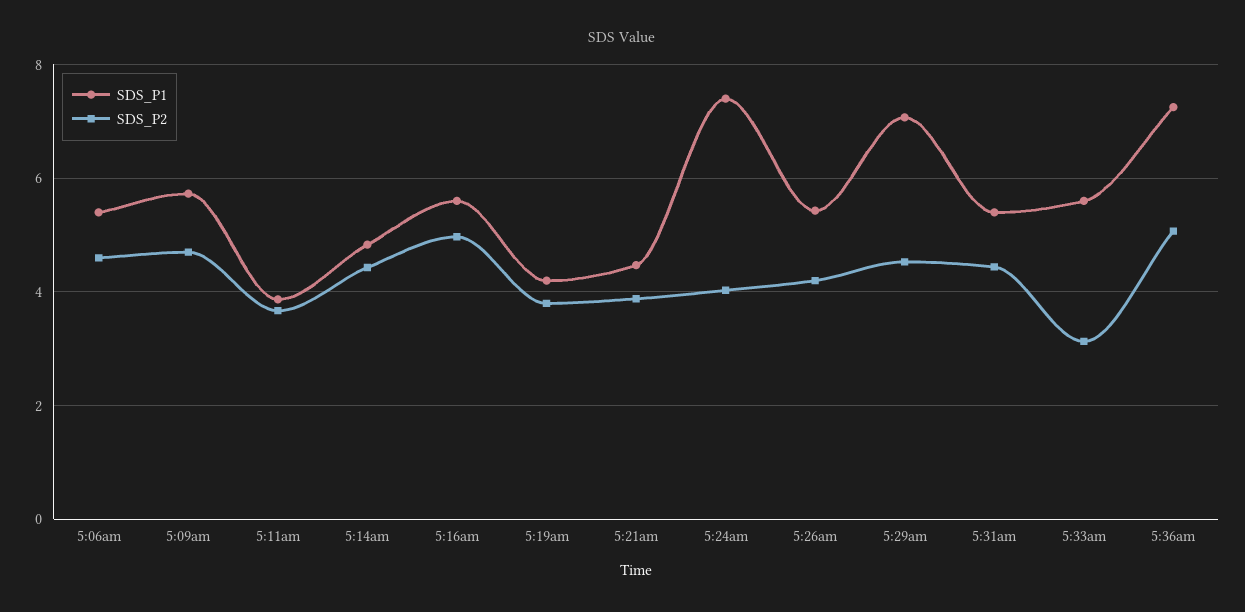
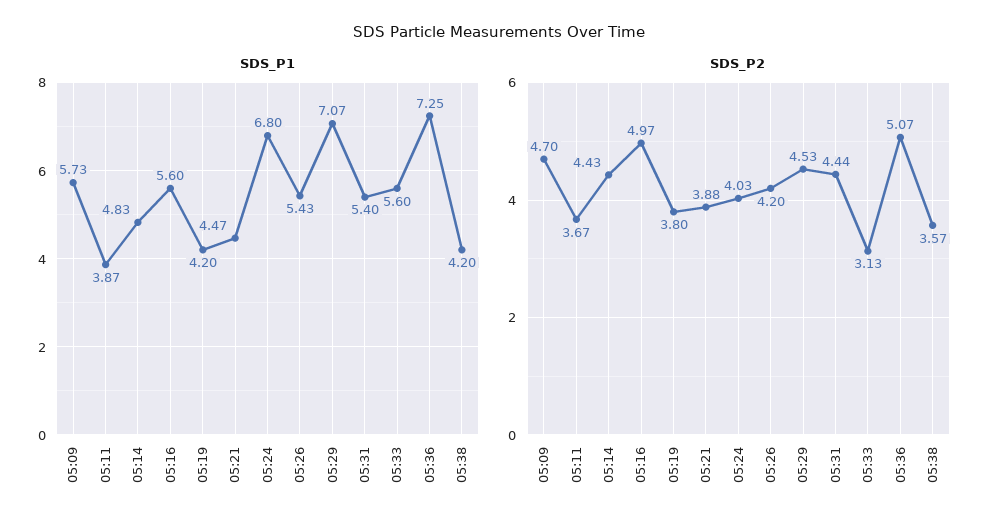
SDS_P1, 5:06am: 5.4 -> none
SDS_P2, 5:06am: 4.6 -> none
SDS_P1, 5:24am: 7.4 -> 6.8
SDS_P1, 05:38: none -> 4.2
SDS_P2, 05:38: none -> 3.57

